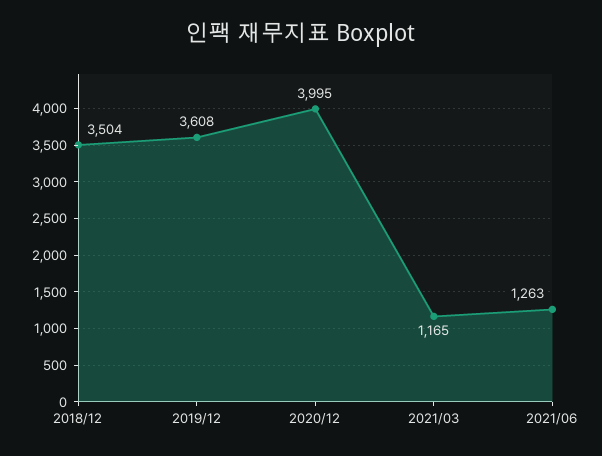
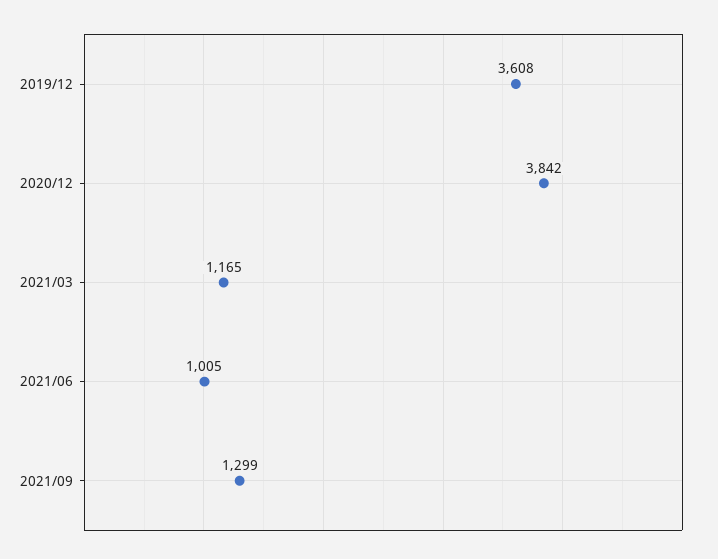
2018/12: 3504 -> none
2020/12: 3995 -> 3842
2021/06: 1263 -> 1005
2021/09: none -> 1299

